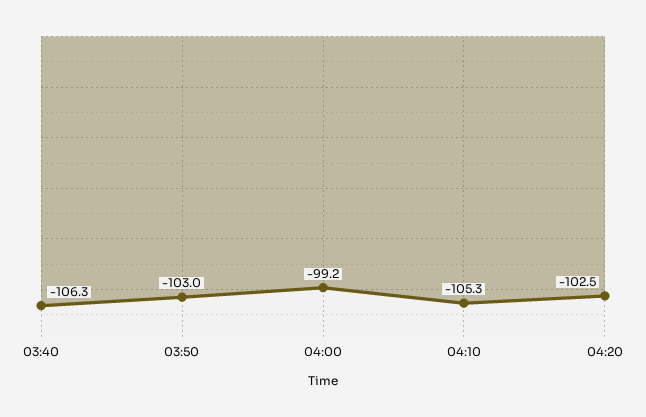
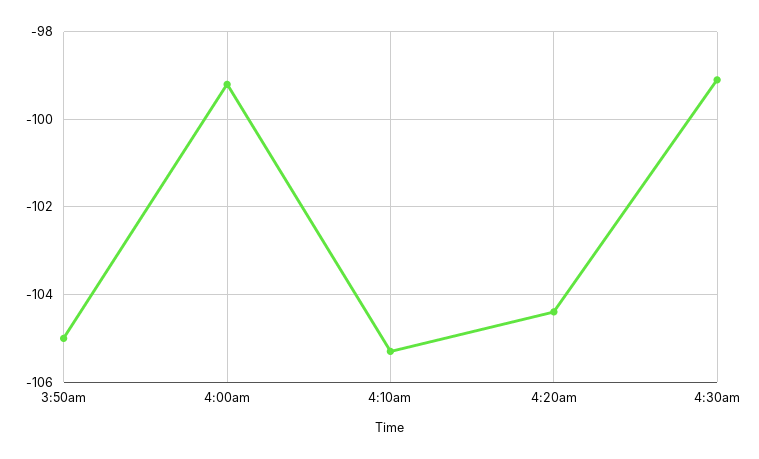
03:40: -106.3 -> none
03:50: -103 -> -105
04:20: -102.5 -> -104.5
4:30am: none -> -99

